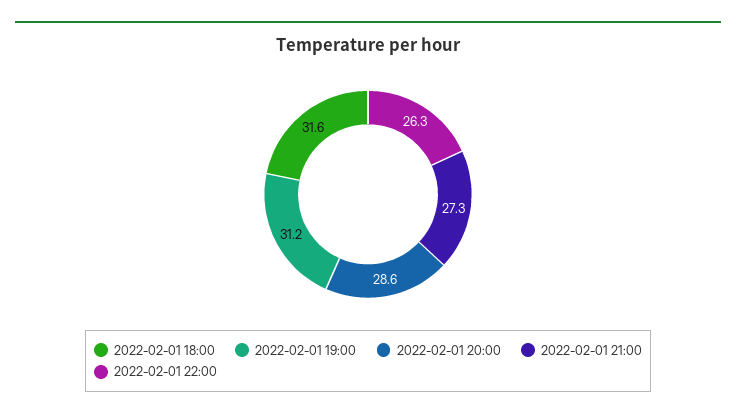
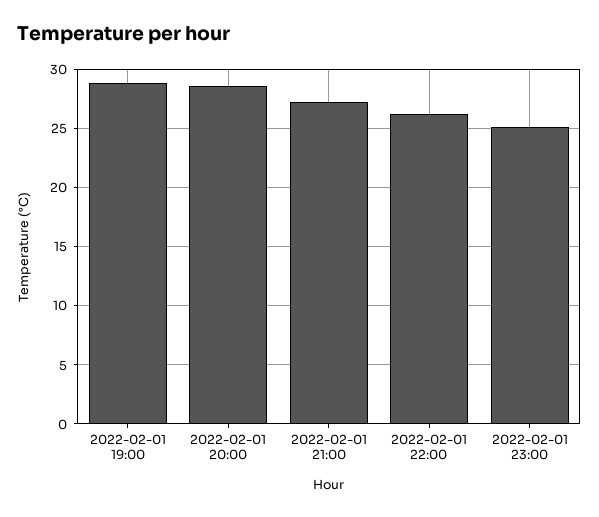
2022-02-01 18:00: 31.6 -> none
2022-02-01 19:00: 31.2 -> 29
2022-02-01 23:00: none -> 25

